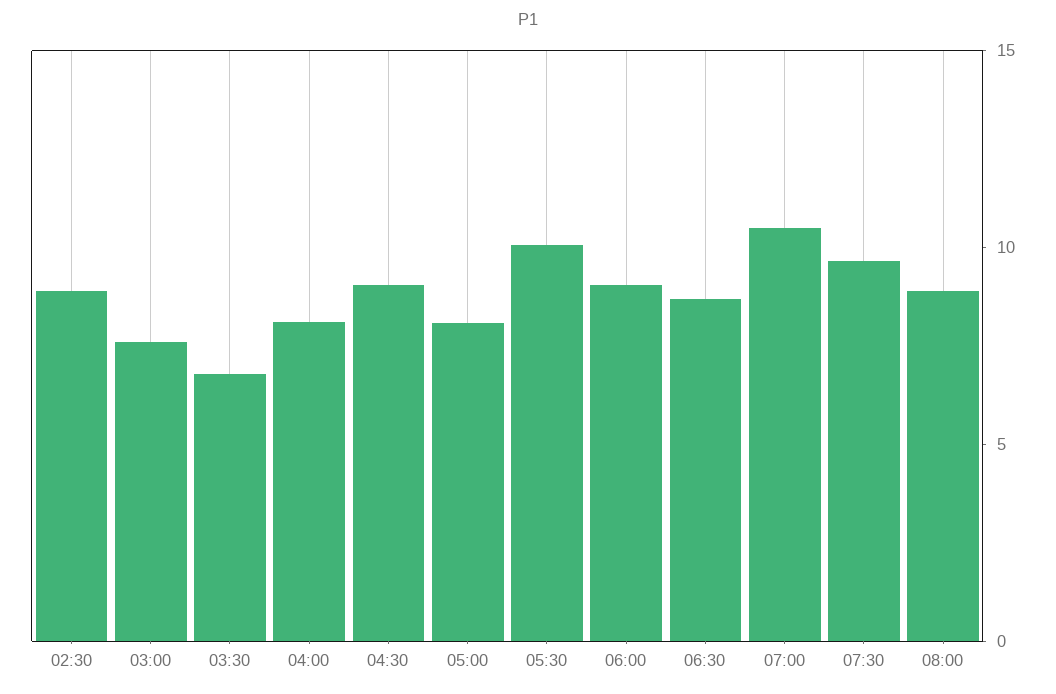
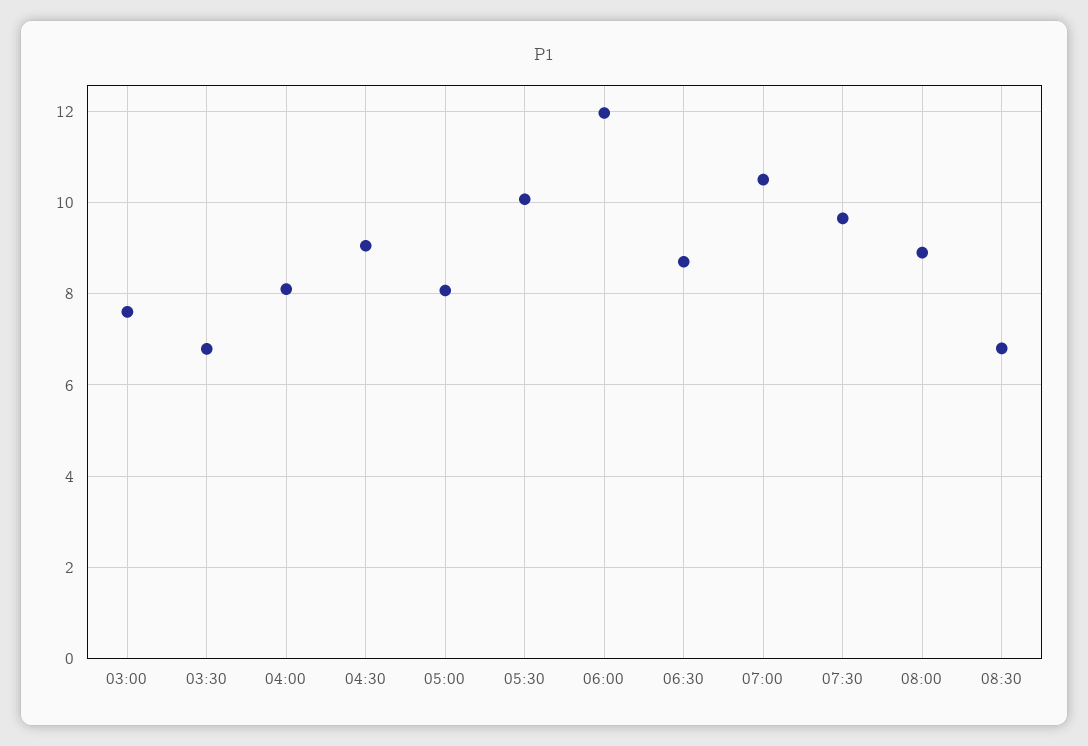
02:30: 9 -> none
06:00: 9 -> 12
08:30: none -> 6.8

